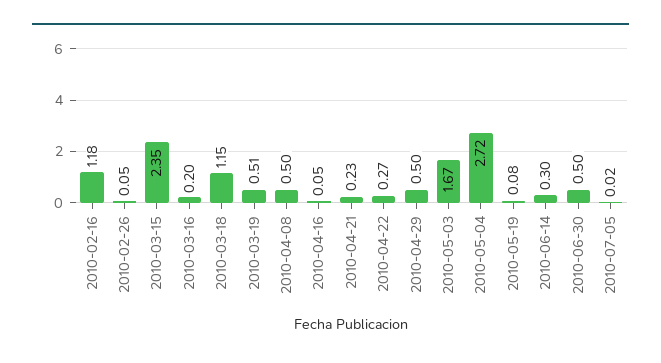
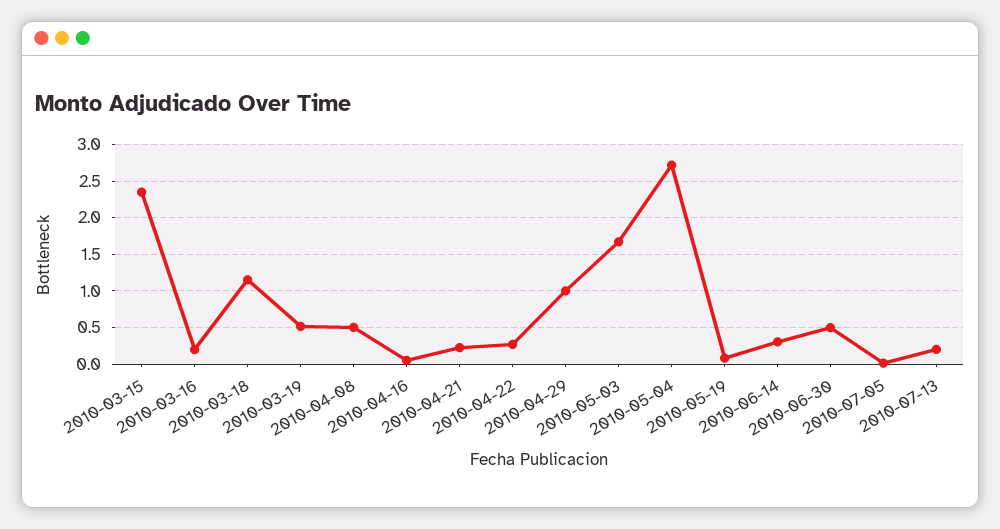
2010-02-16: 1.18 -> none
2010-02-26: 0.05 -> none
2010-04-29: 0.5 -> 1
2010-07-13: none -> 0.2

